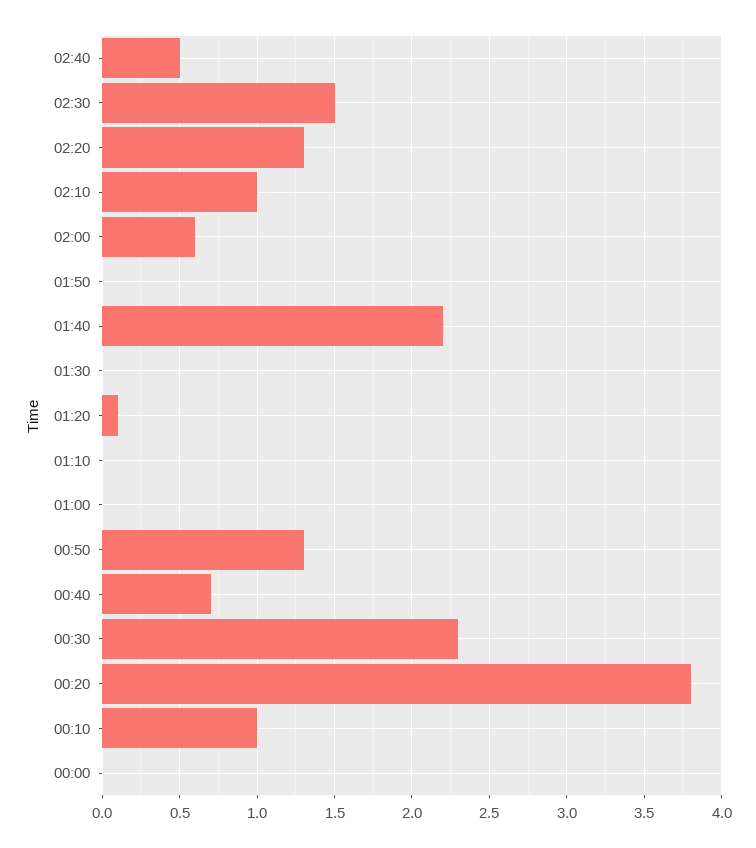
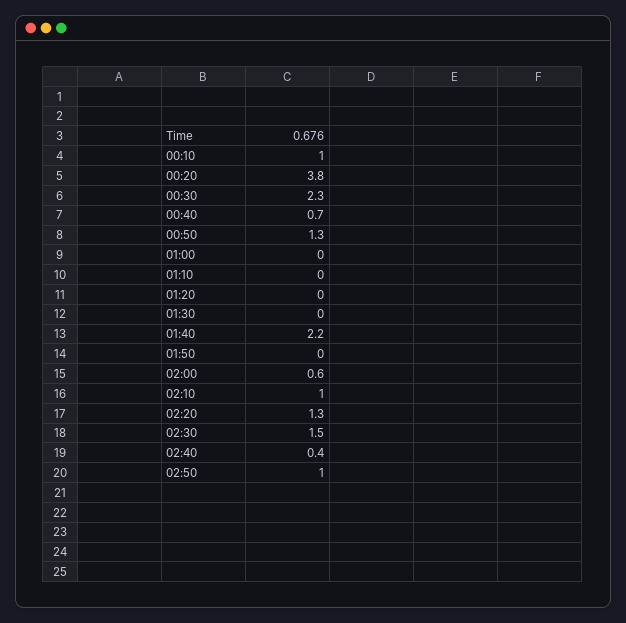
02:40: 0.5 -> 0.4
01:20: 0.1 -> 0
00:00: 0 -> none
02:50: none -> 1

